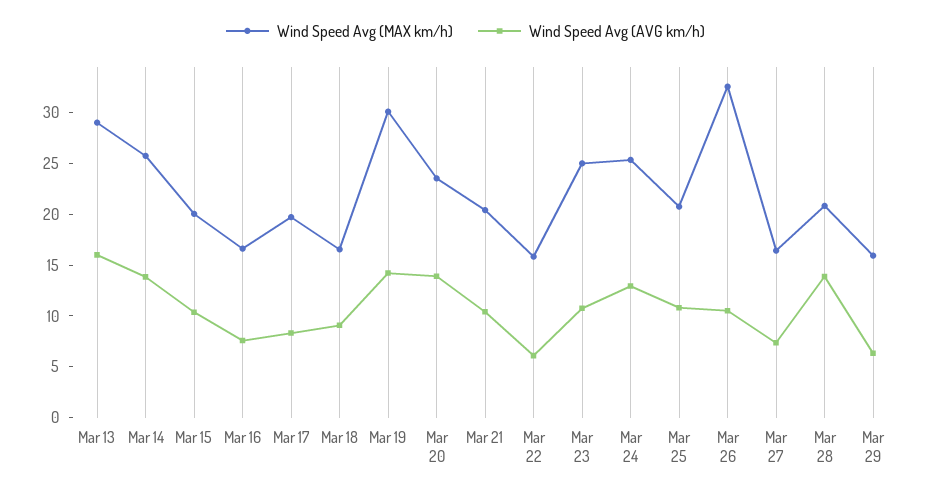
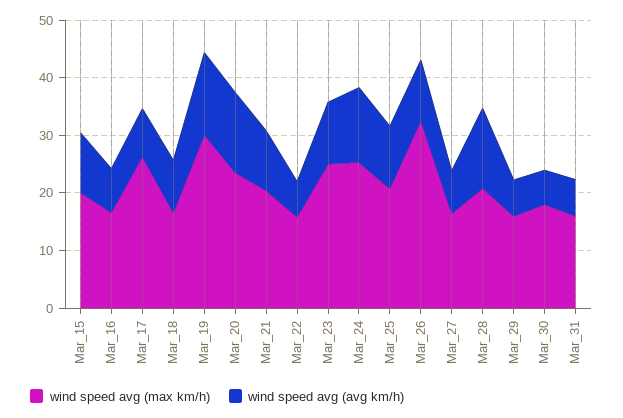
Wind Speed Avg (MAX km/h), Mar 13: 29 -> none
Wind Speed Avg (AVG km/h), Mar 13: 16 -> none
Wind Speed Avg (MAX km/h), Mar 14: 26 -> none
Wind Speed Avg (AVG km/h), Mar 14: 14 -> none
Wind Speed Avg (MAX km/h), Mar 17: 20 -> 26
Wind Speed Avg (MAX km/h), Mar_30: none -> 18
Wind Speed Avg (AVG km/h), Mar_30: none -> 6
Wind Speed Avg (MAX km/h), Mar_31: none -> 16
Wind Speed Avg (AVG km/h), Mar_31: none -> 6

